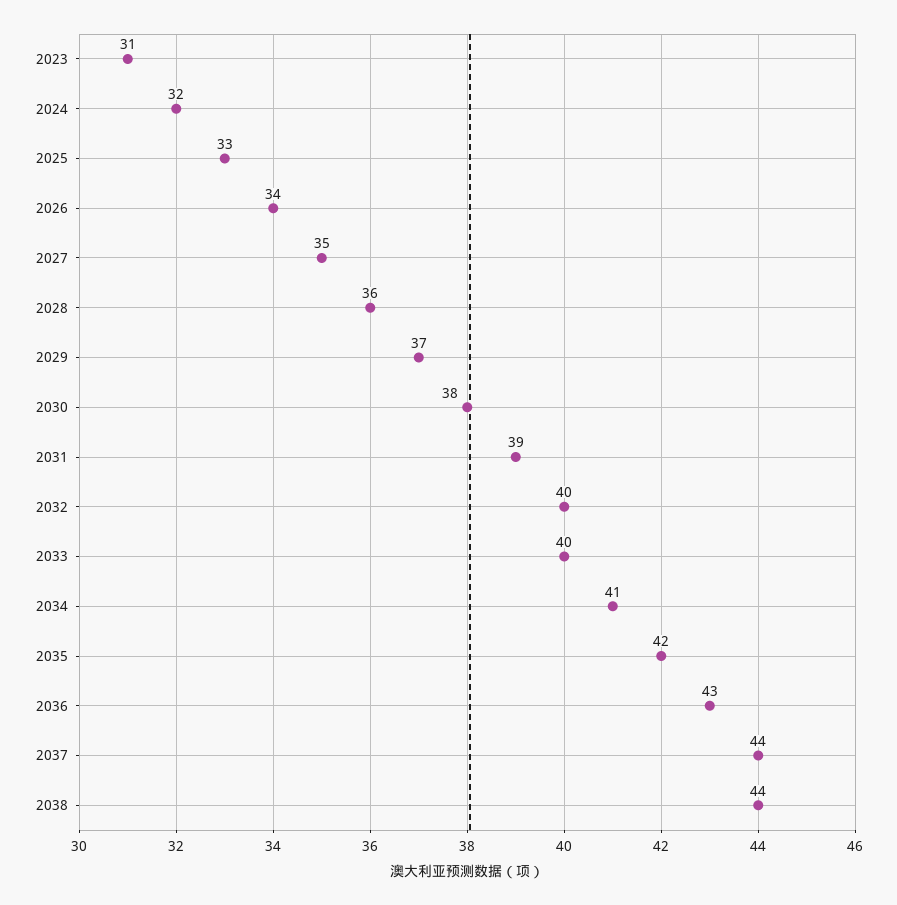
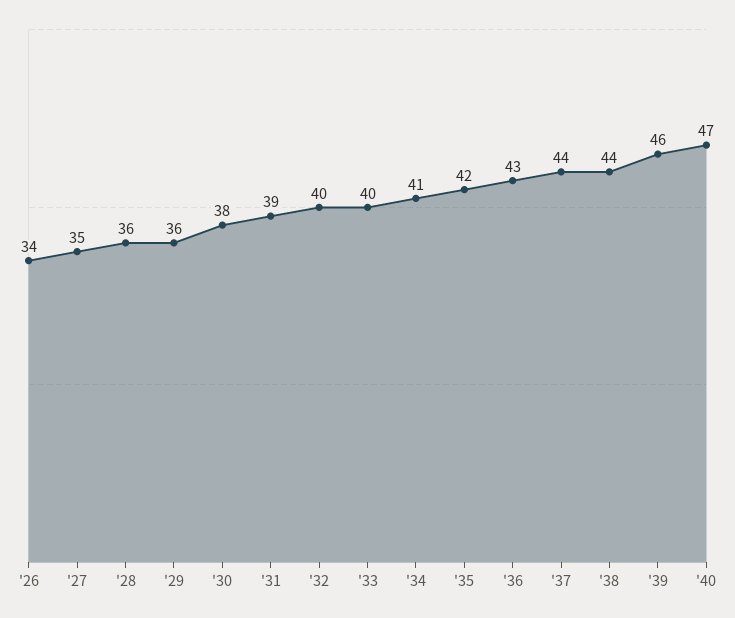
2023: 31 -> none
2024: 32 -> none
2025: 33 -> none
2029: 37 -> 36
'39: none -> 46
'40: none -> 47

